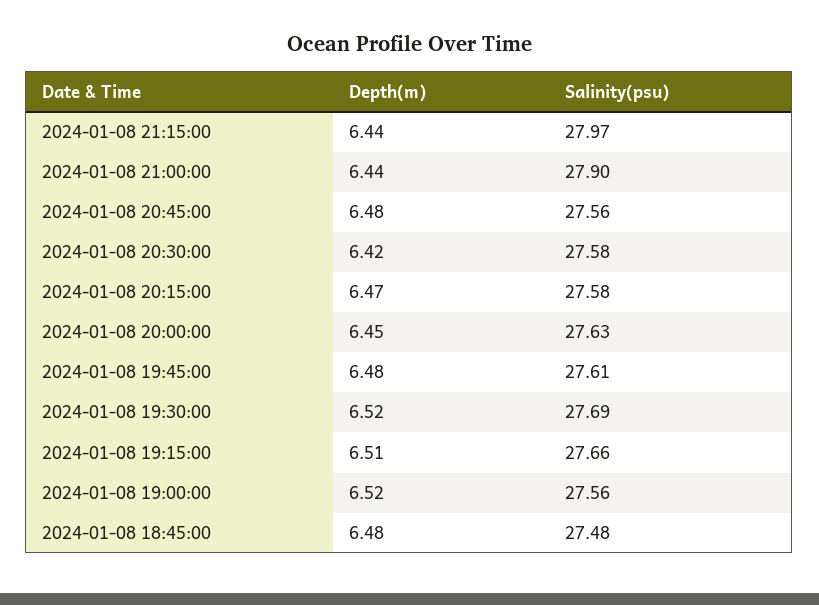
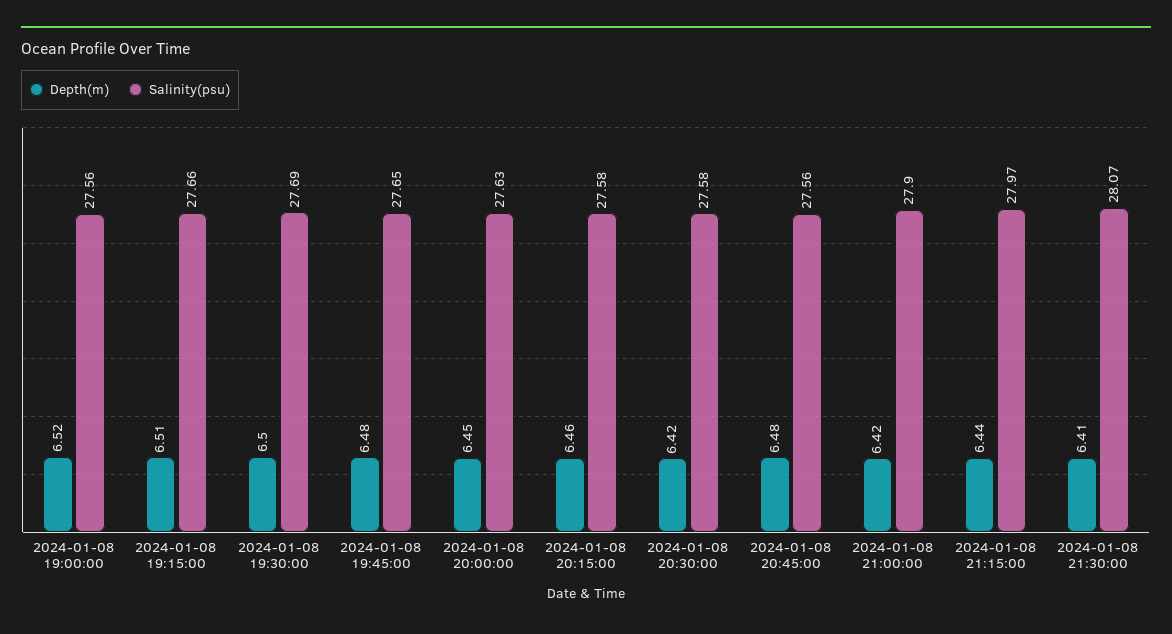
Depth(m), 2024-01-08 21:00:00: 6.44 -> 6.42
Depth(m), 2024-01-08 20:15:00: 6.47 -> 6.46
Salinity(psu), 2024-01-08 19:45:00: 27.61 -> 27.65
Depth(m), 2024-01-08 19:30:00: 6.52 -> 6.5
Depth(m), 2024-01-08 18:45:00: 6.48 -> none
Salinity(psu), 2024-01-08 18:45:00: 27.48 -> none
Depth(m), 2024-01-08 21:30:00: none -> 6.41
Salinity(psu), 2024-01-08 21:30:00: none -> 28.07

